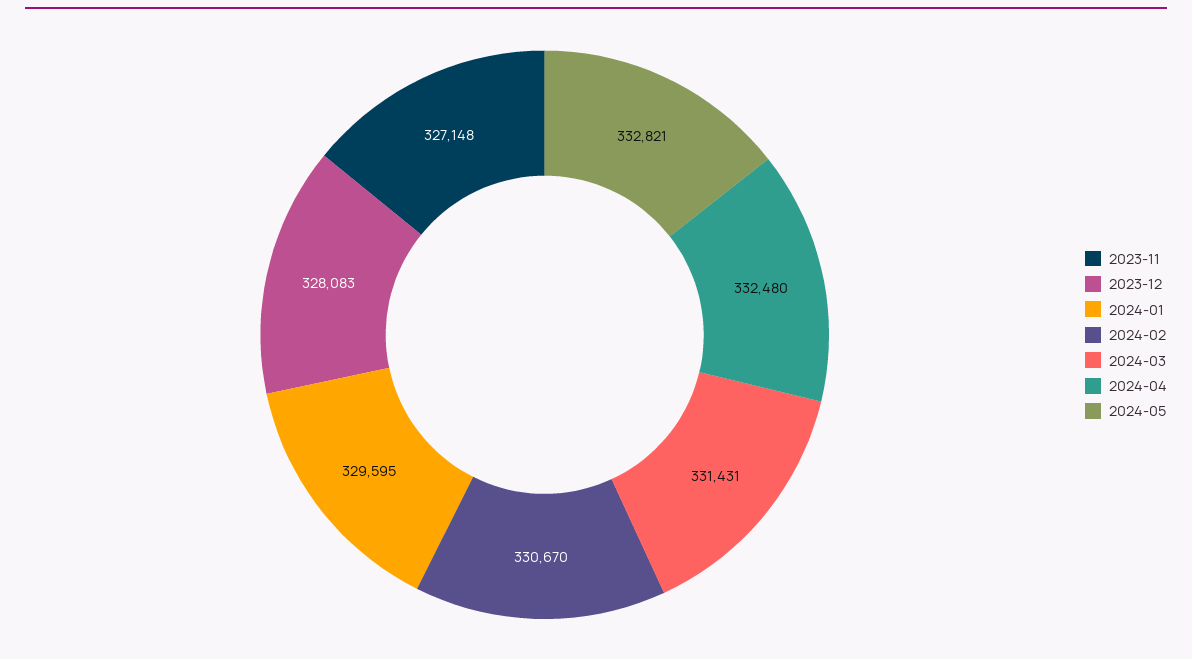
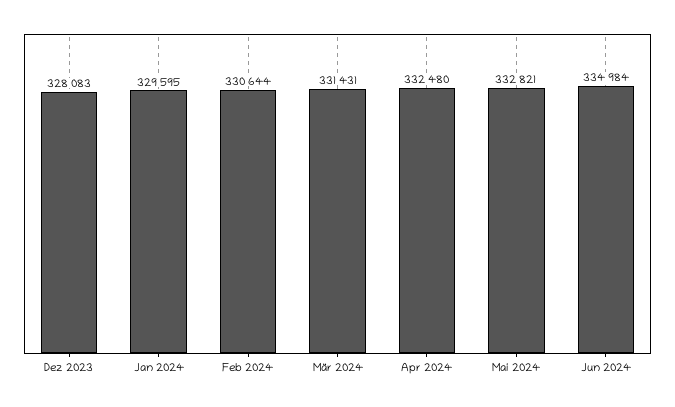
2023-11: 327148 -> none
2024-02: 330670 -> 330644
Jun 2024: none -> 334984

